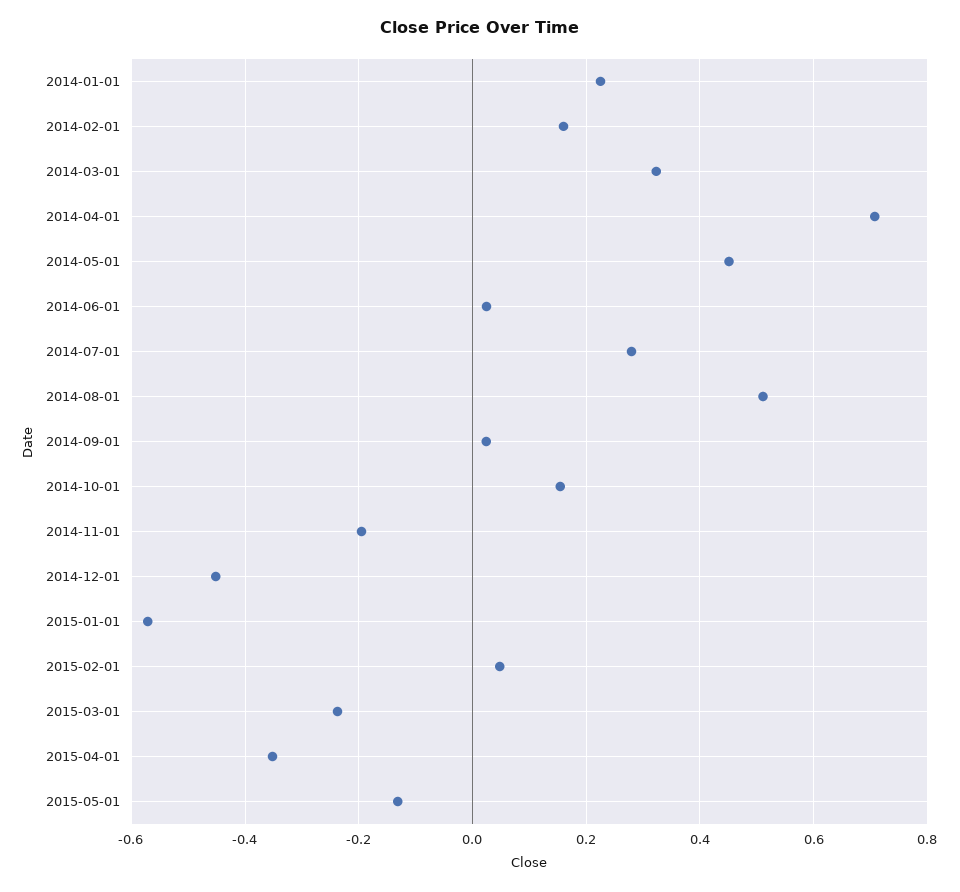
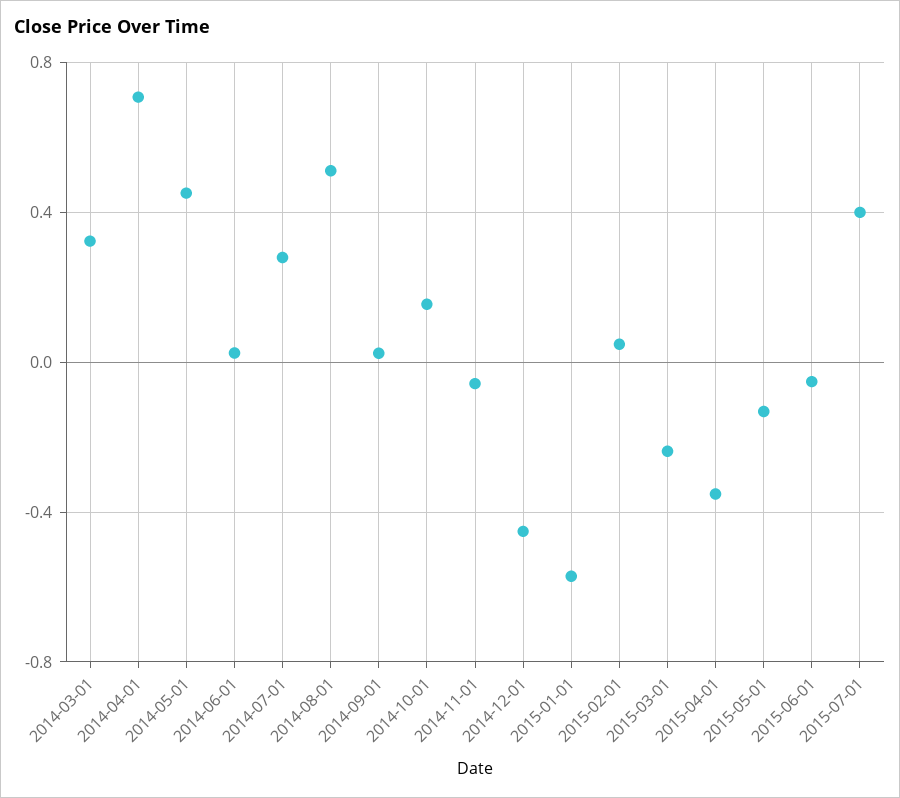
2014-01-01: 0.22 -> none
2014-02-01: 0.16 -> none
2014-11-01: -0.2 -> -0.05
2015-06-01: none -> -0.05
2015-07-01: none -> 0.4

